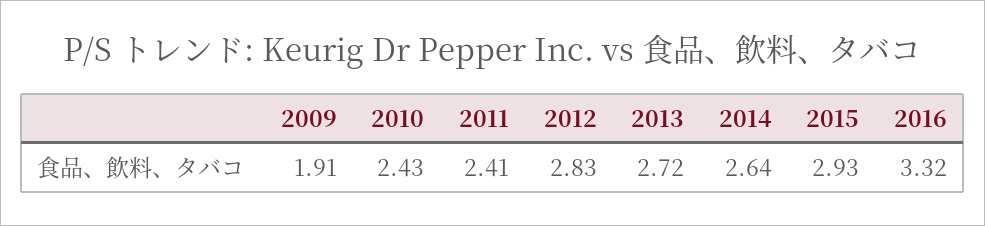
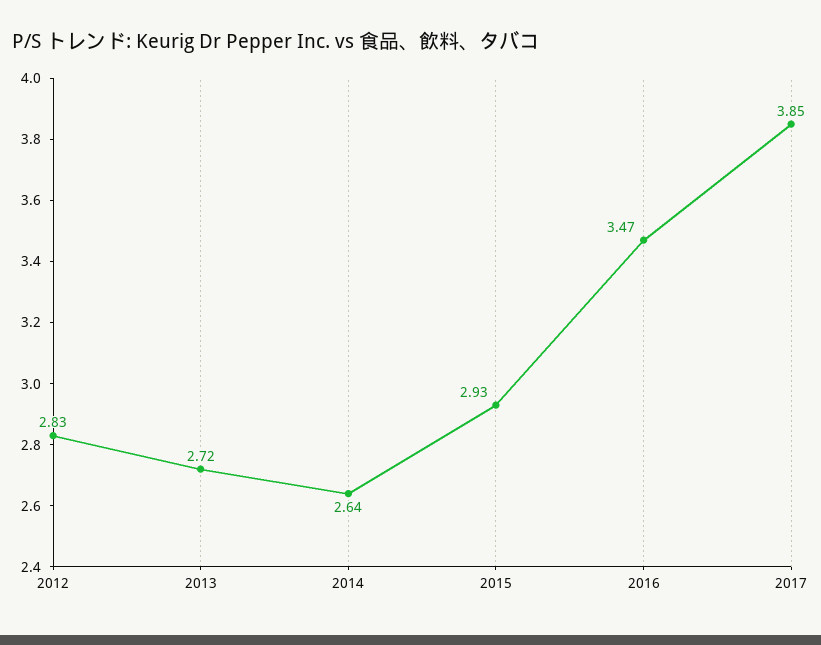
2009: 1.91 -> none
2010: 2.43 -> none
2011: 2.41 -> none
2016: 3.32 -> 3.47
2017: none -> 3.85

